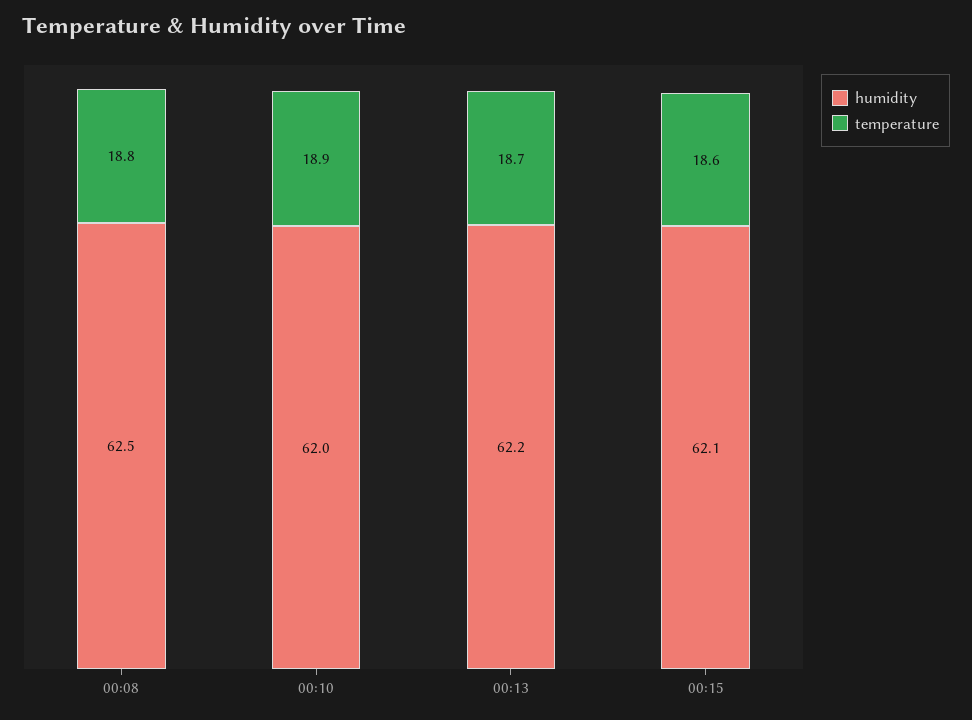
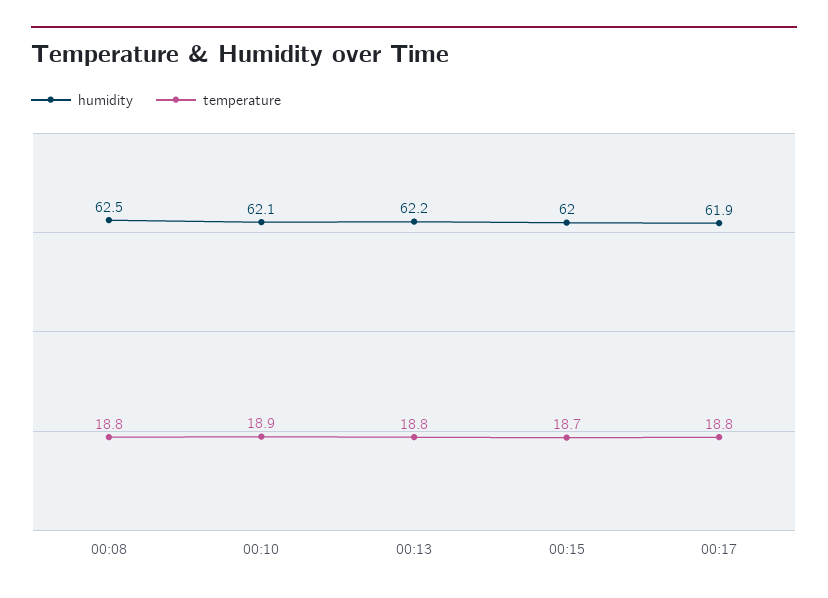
humidity, 00:10: 62 -> 62.1
temperature, 00:13: 18.7 -> 18.8
humidity, 00:15: 62.1 -> 62
temperature, 00:15: 18.6 -> 18.7
humidity, 00:17: none -> 61.9
temperature, 00:17: none -> 18.8

